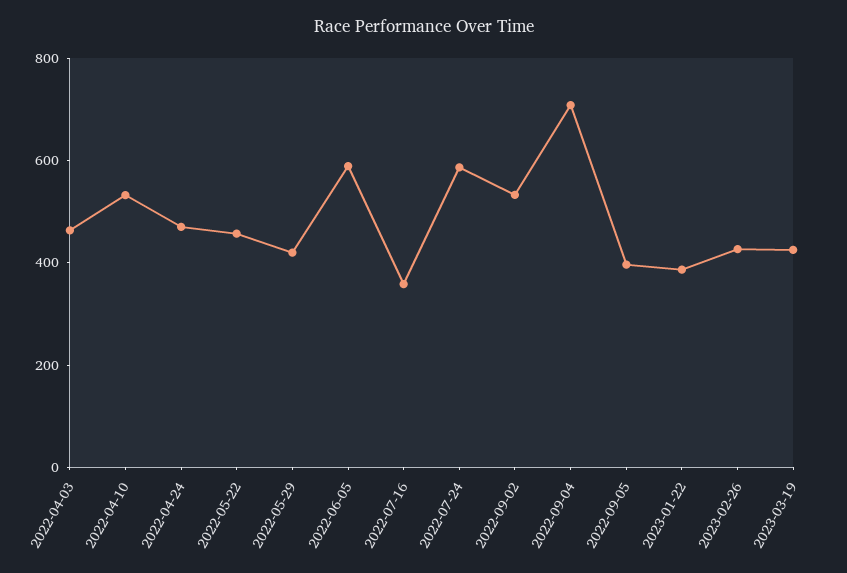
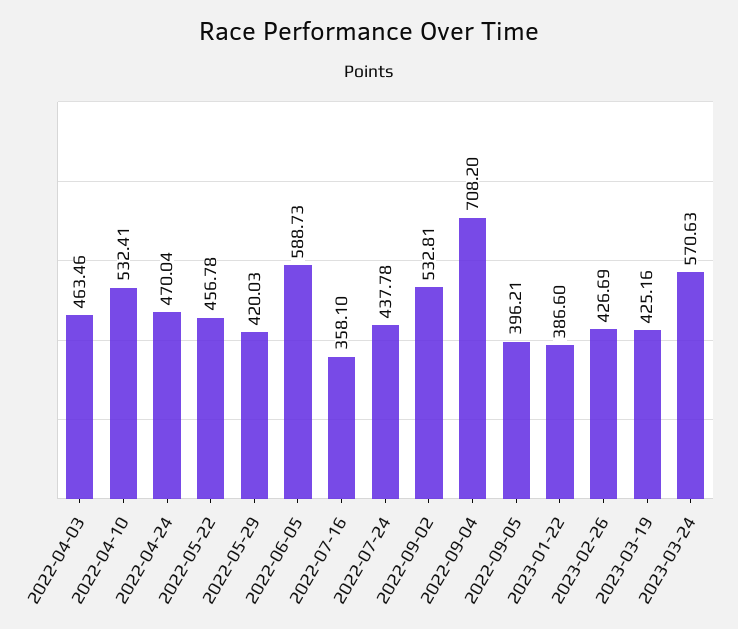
2022-07-24: 600 -> 437.78
2023-03-24: none -> 570.63

